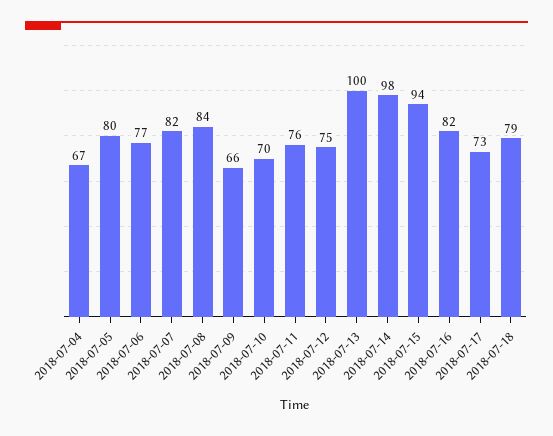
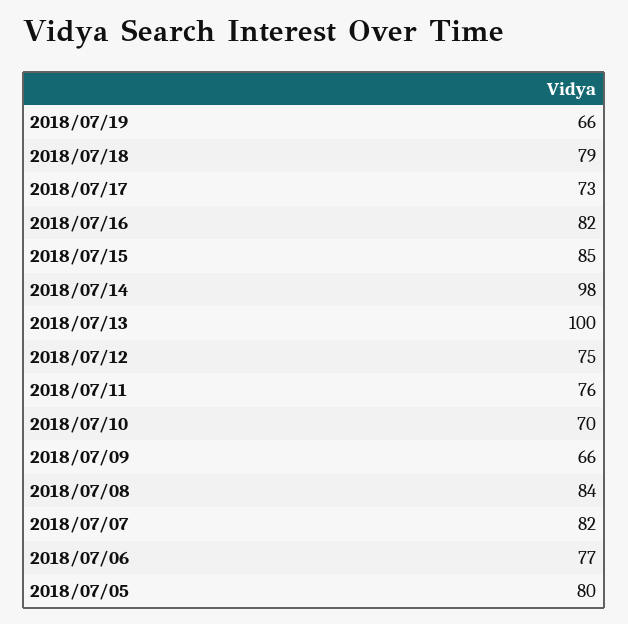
2018-07-04: 67 -> none
2018-07-15: 94 -> 85
2018/07/19: none -> 66

